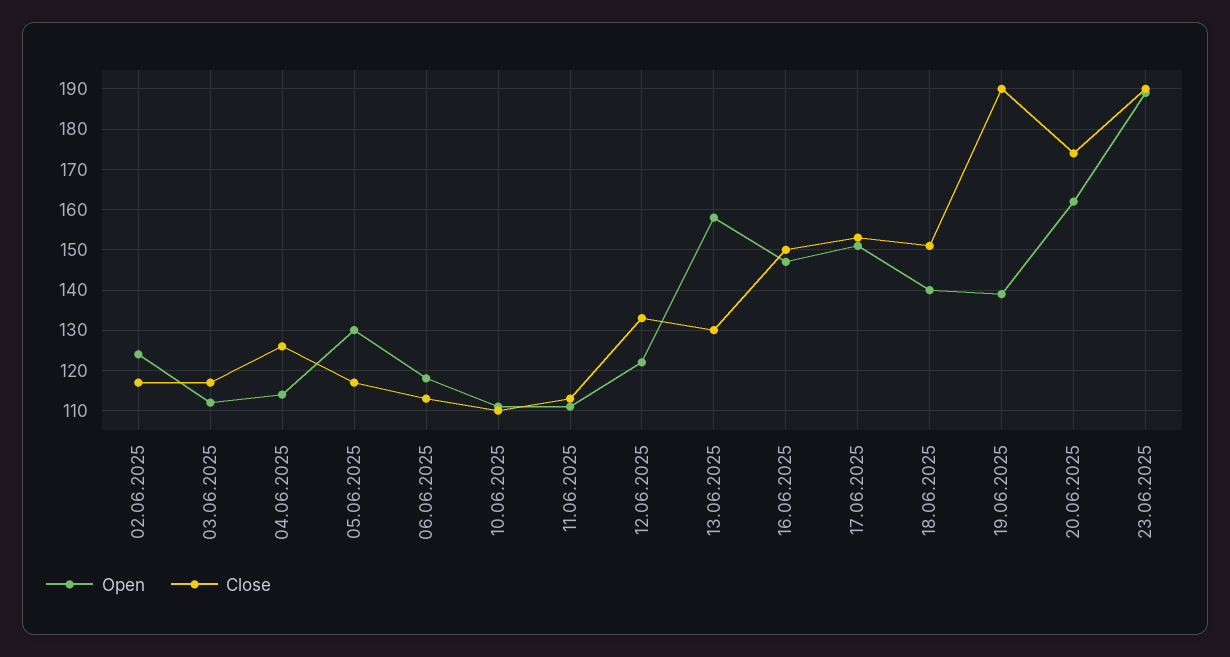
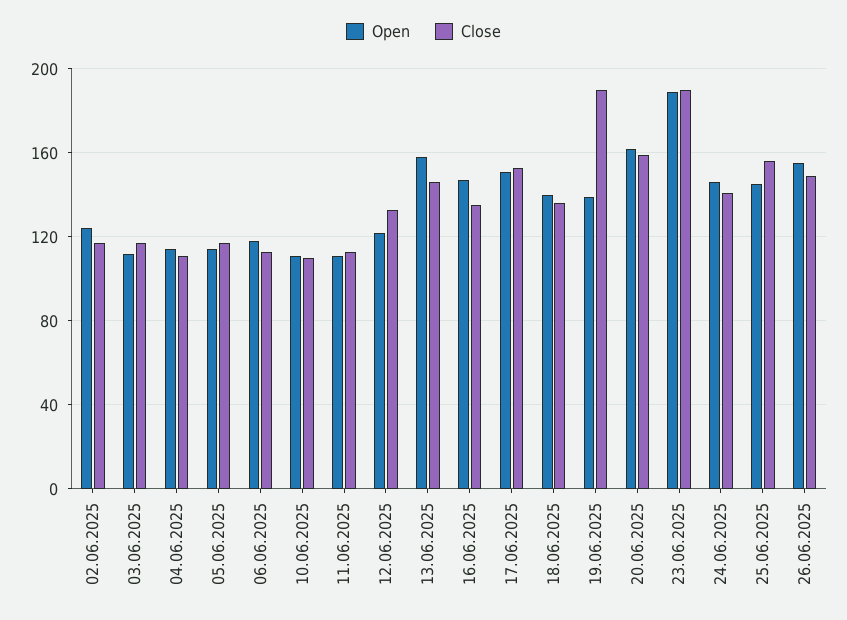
Close, 04.06.2025: 125 -> 110
Open, 05.06.2025: 130 -> 115
Close, 13.06.2025: 130 -> 145
Close, 16.06.2025: 150 -> 135
Close, 18.06.2025: 150 -> 135
Close, 20.06.2025: 175 -> 160
Open, 24.06.2025: none -> 145
Close, 24.06.2025: none -> 140
Open, 25.06.2025: none -> 145
Close, 25.06.2025: none -> 155
Open, 26.06.2025: none -> 155
Close, 26.06.2025: none -> 150

